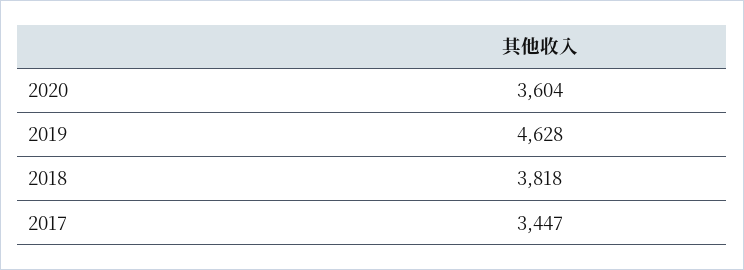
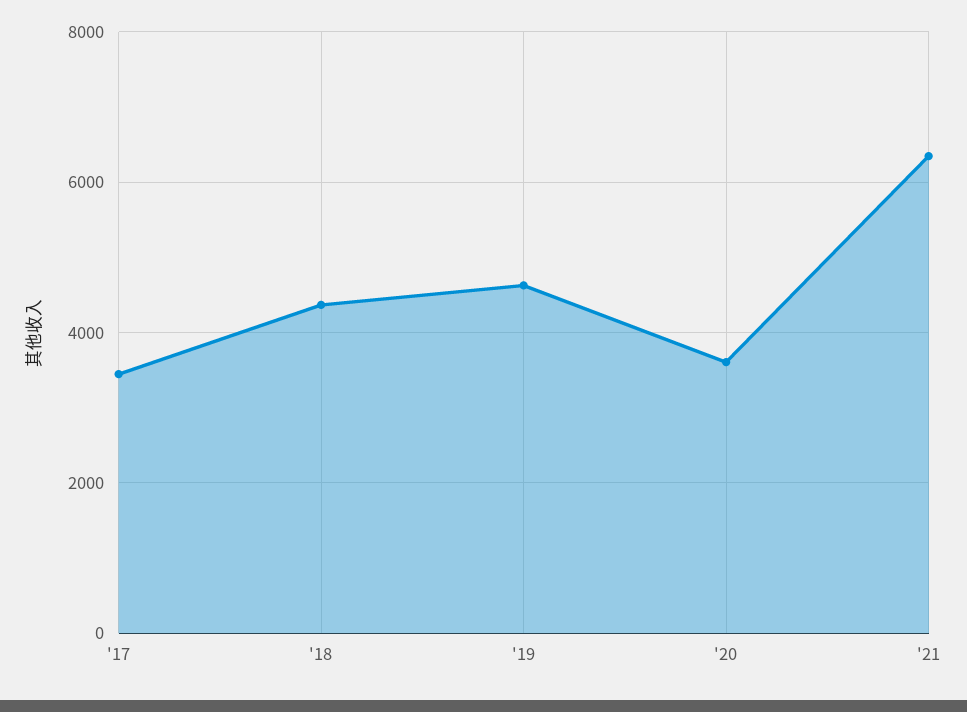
2018: 3818 -> 4400
'21: none -> 6400

